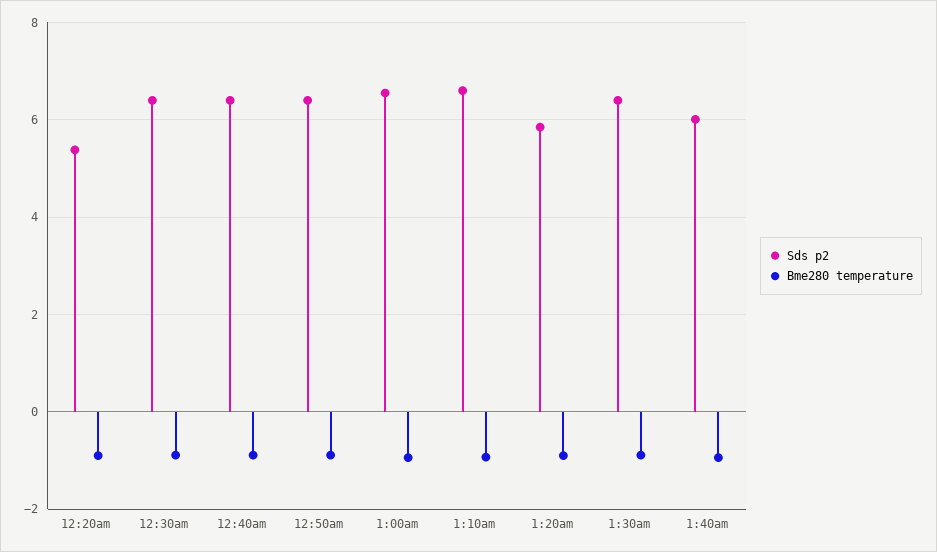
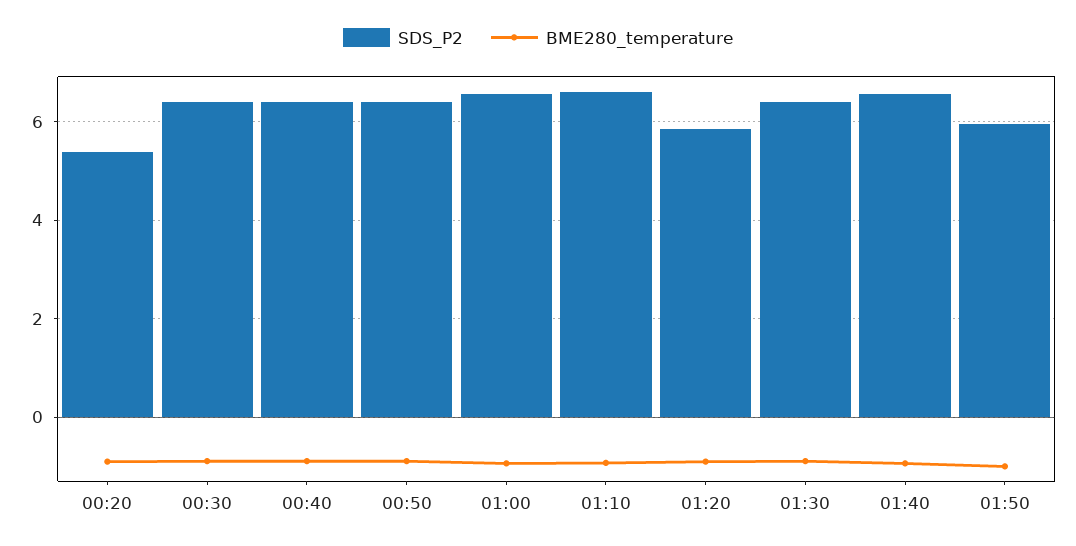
Sds p2, 1:40am: 6 -> 6.6
Sds p2, 01:50: none -> 6
Bme280 temperature, 01:50: none -> -1

